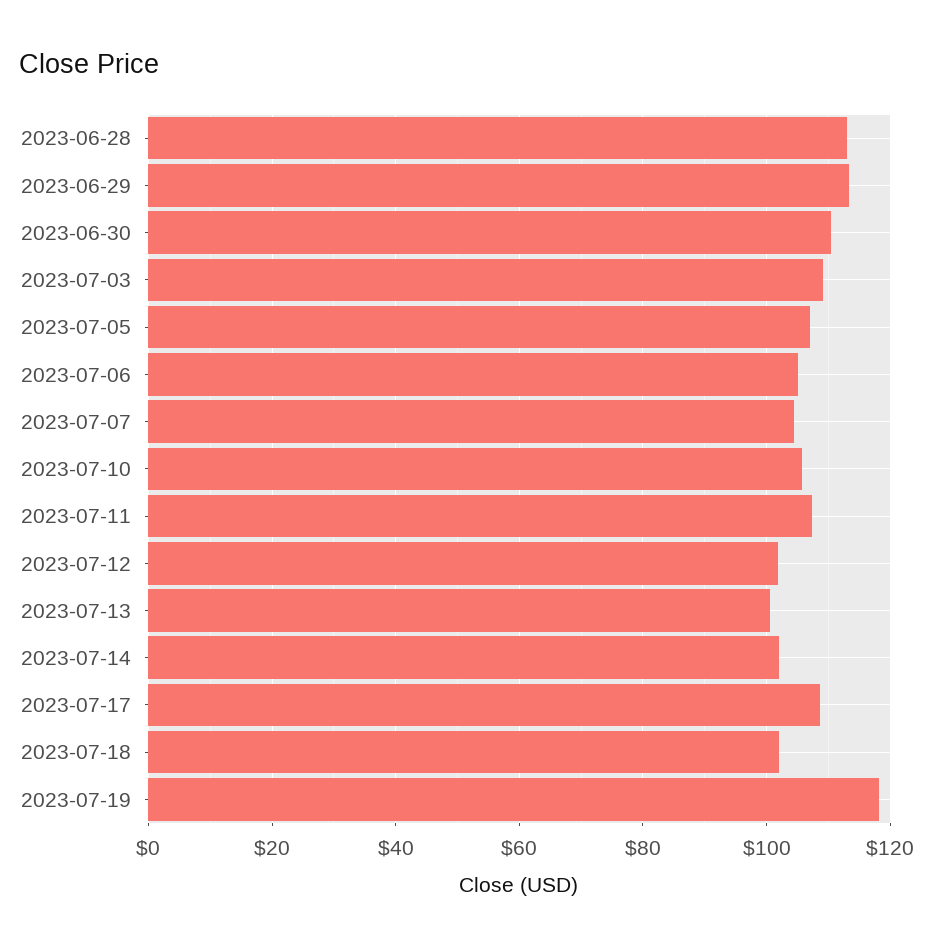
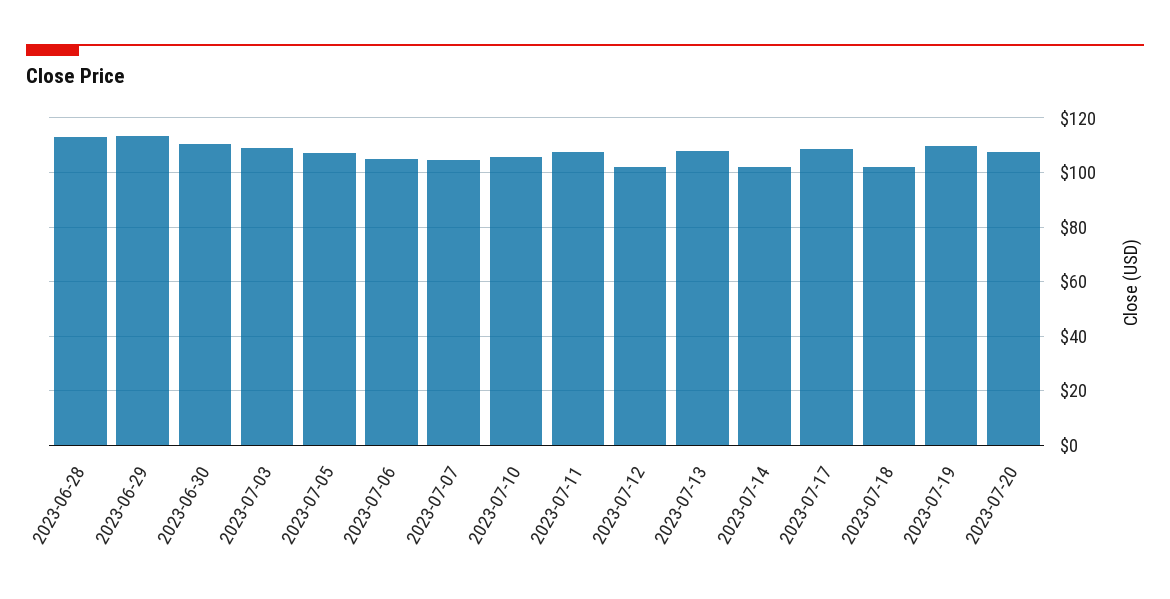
2023-07-13: 100 -> 107.5
2023-07-19: 118 -> 110
2023-07-20: none -> 107.5

